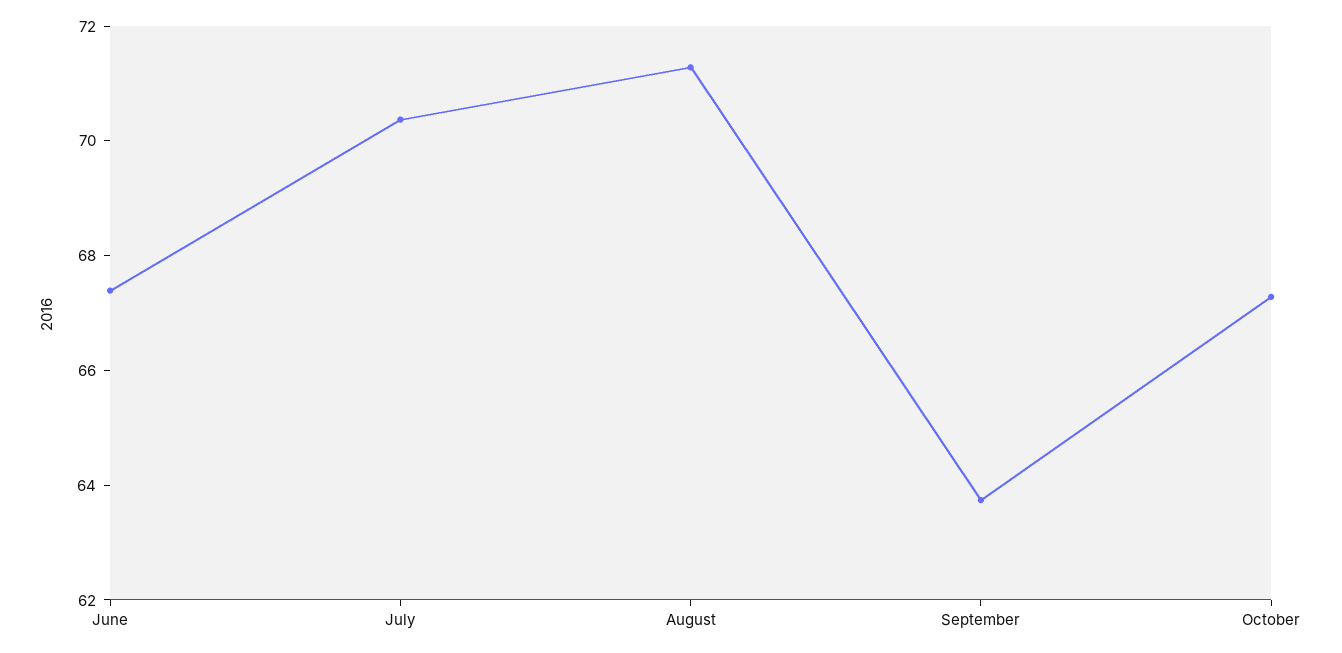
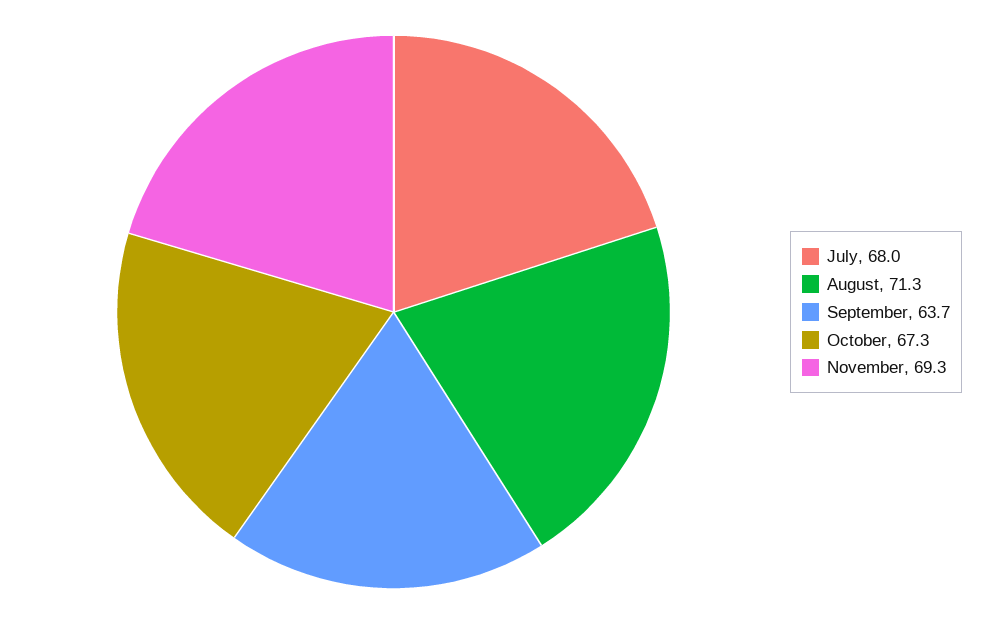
June: 67.5 -> none
July: 70.5 -> 68
November: none -> 69.3

